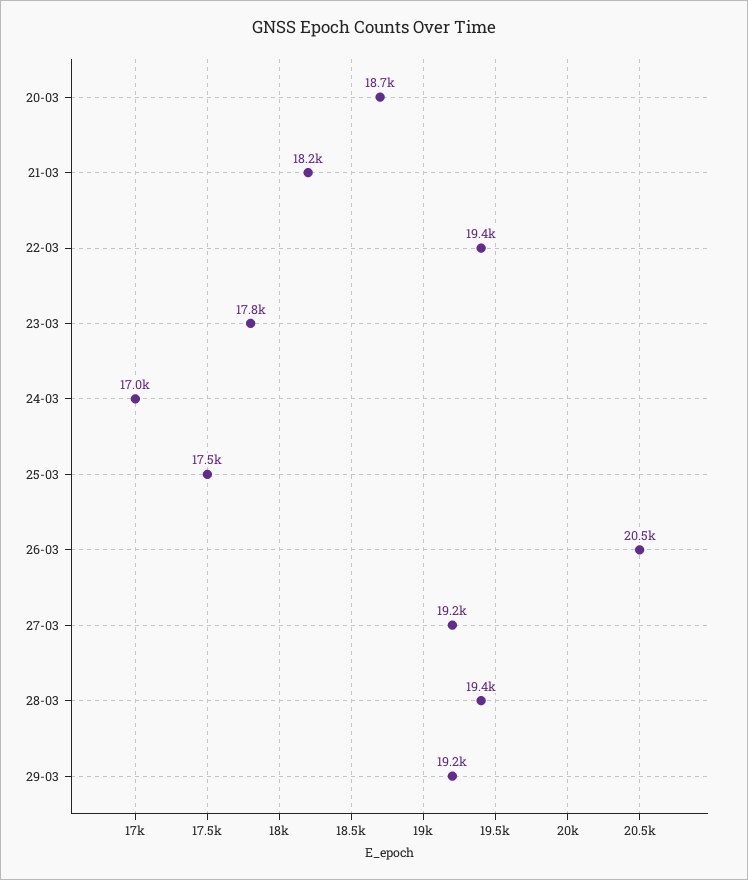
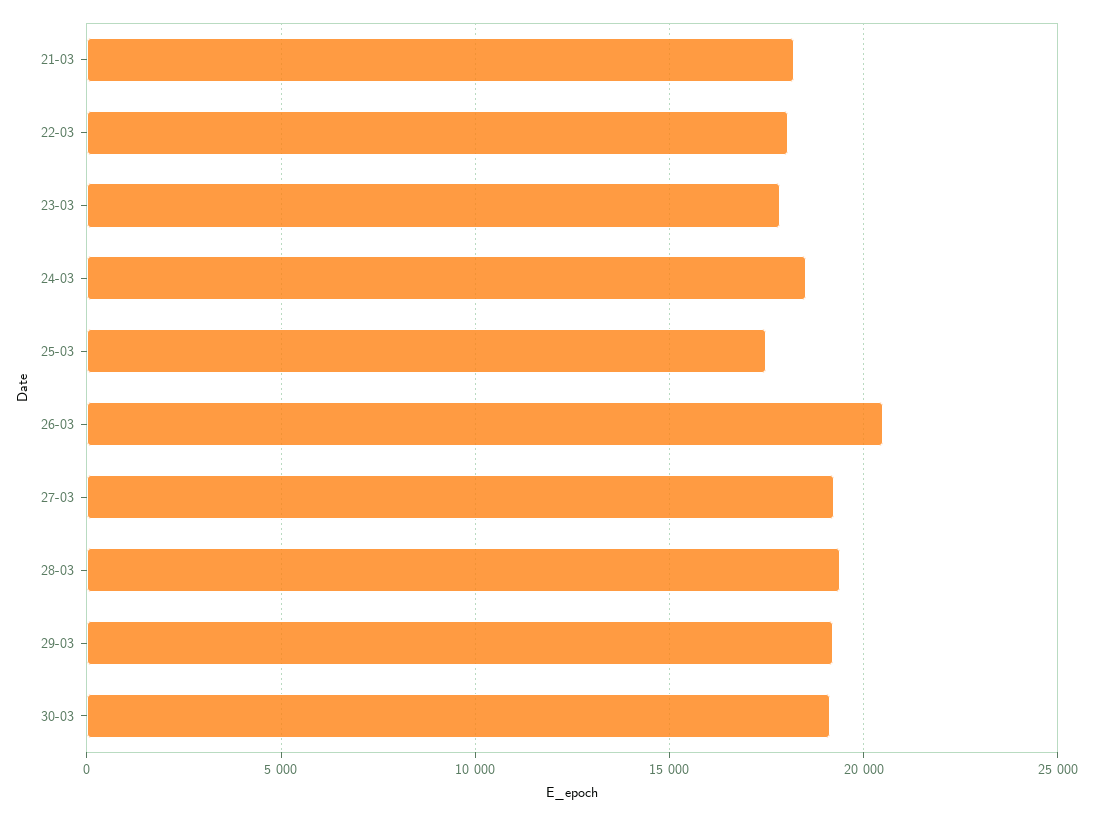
20-03: 18700 -> none
22-03: 19400 -> 18000
24-03: 17000 -> 18500
30-03: none -> 19000

